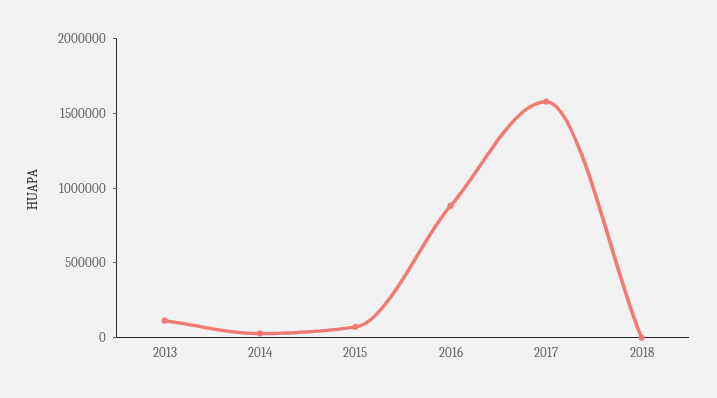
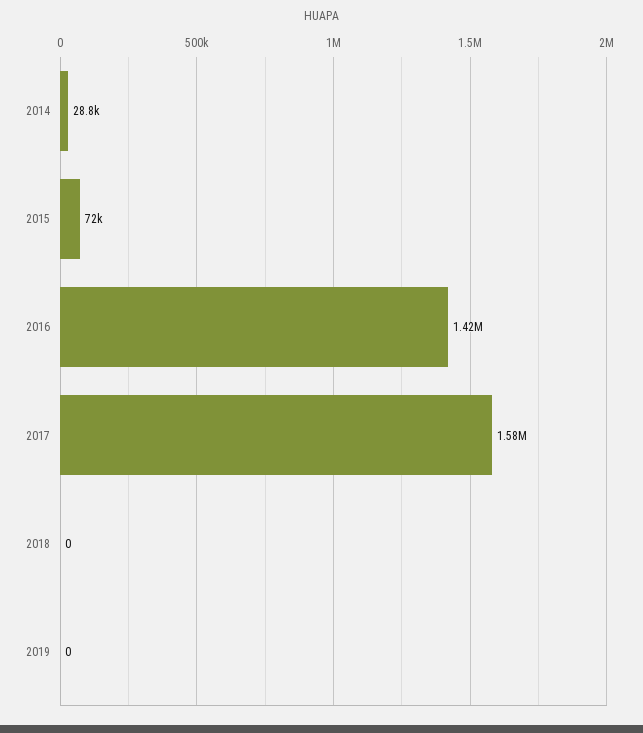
2013: 100000 -> none
2016: 900000 -> 1420000
2019: none -> 0

